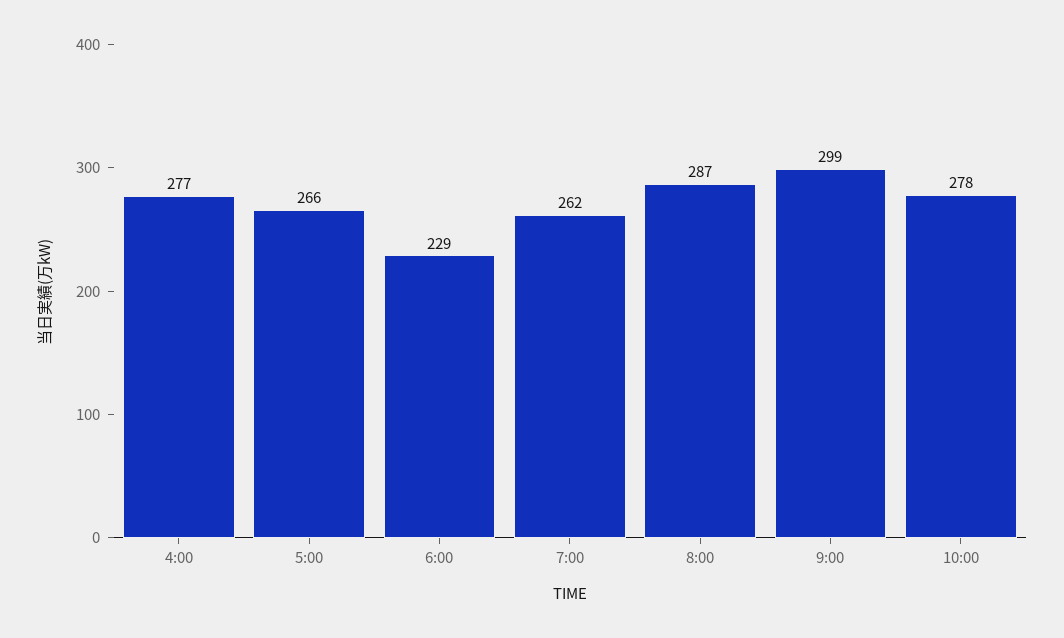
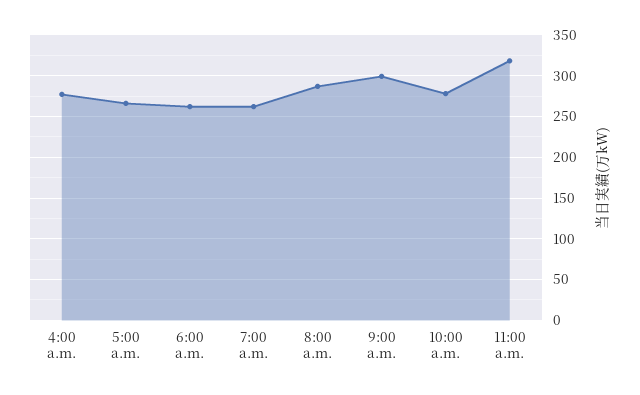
6:00: 229 -> 260
11:00 a.m.: none -> 320

